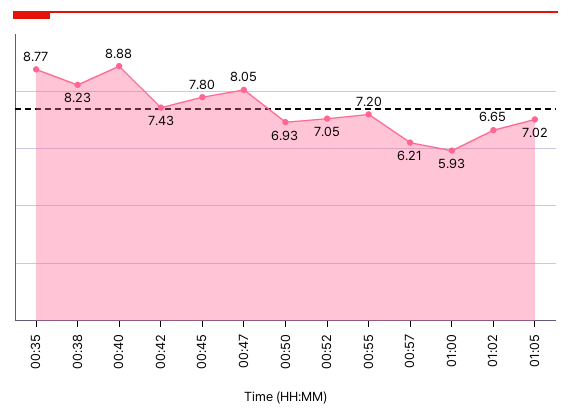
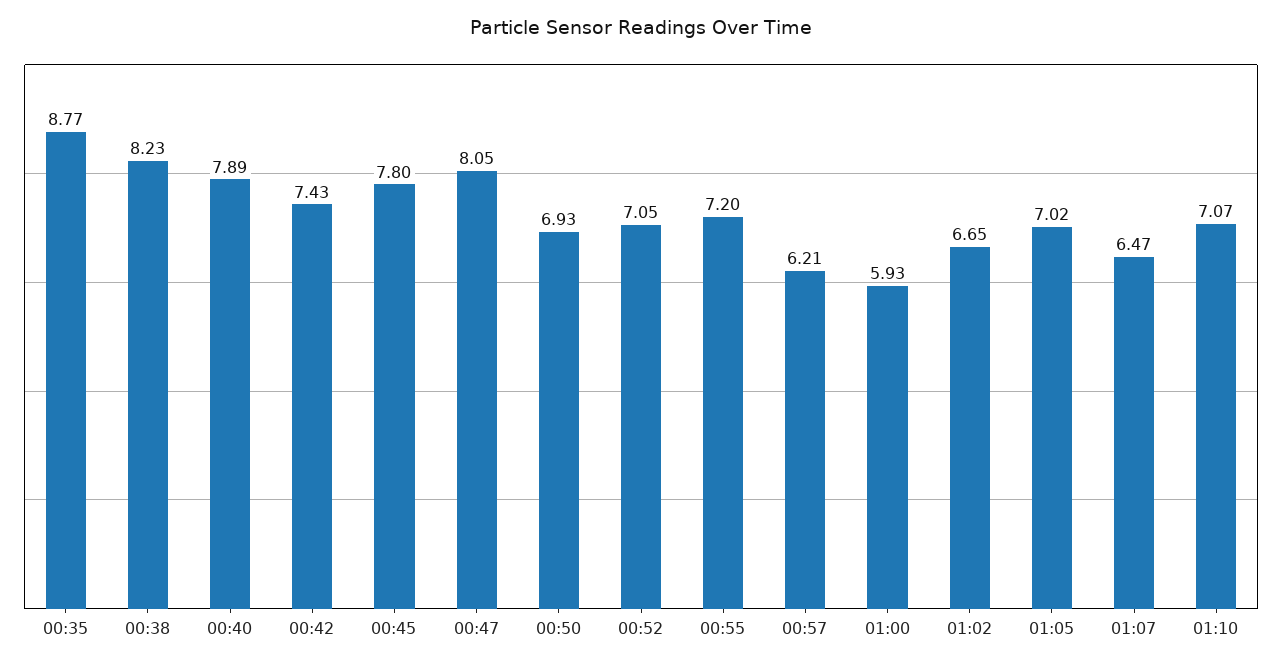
00:40: 8.88 -> 7.89
01:07: none -> 6.47
01:10: none -> 7.07

